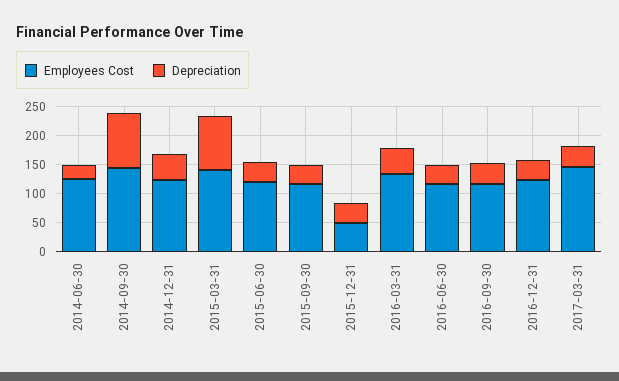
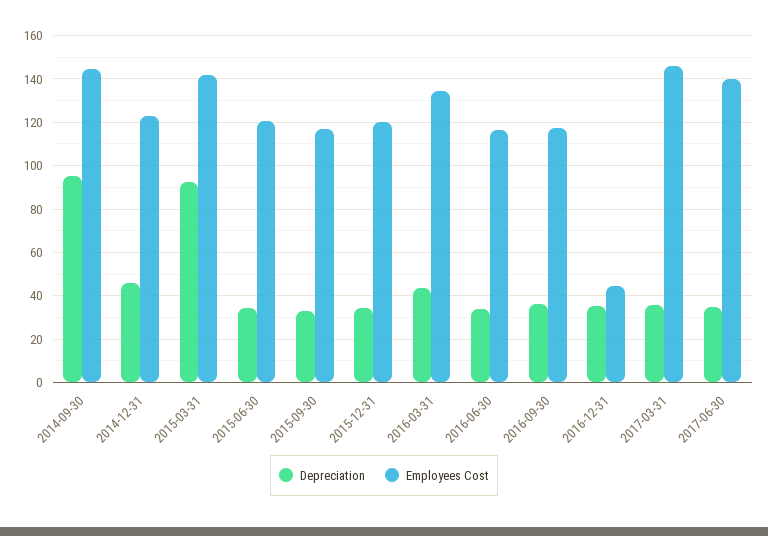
Employees Cost, 2014-06-30: 125 -> none
Depreciation, 2014-06-30: 25 -> none
Employees Cost, 2015-12-31: 50 -> 120
Employees Cost, 2016-12-31: 125 -> 45
Depreciation, 2017-06-30: none -> 35
Employees Cost, 2017-06-30: none -> 140

